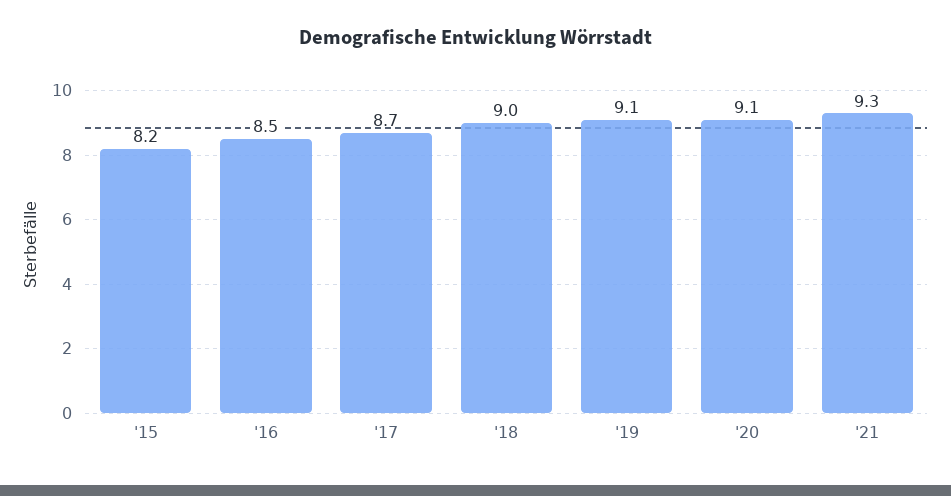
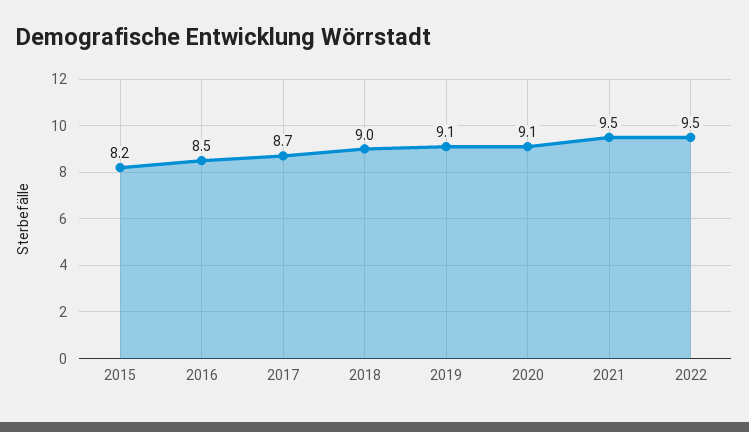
'21: 9.3 -> 9.5
2022: none -> 9.5

